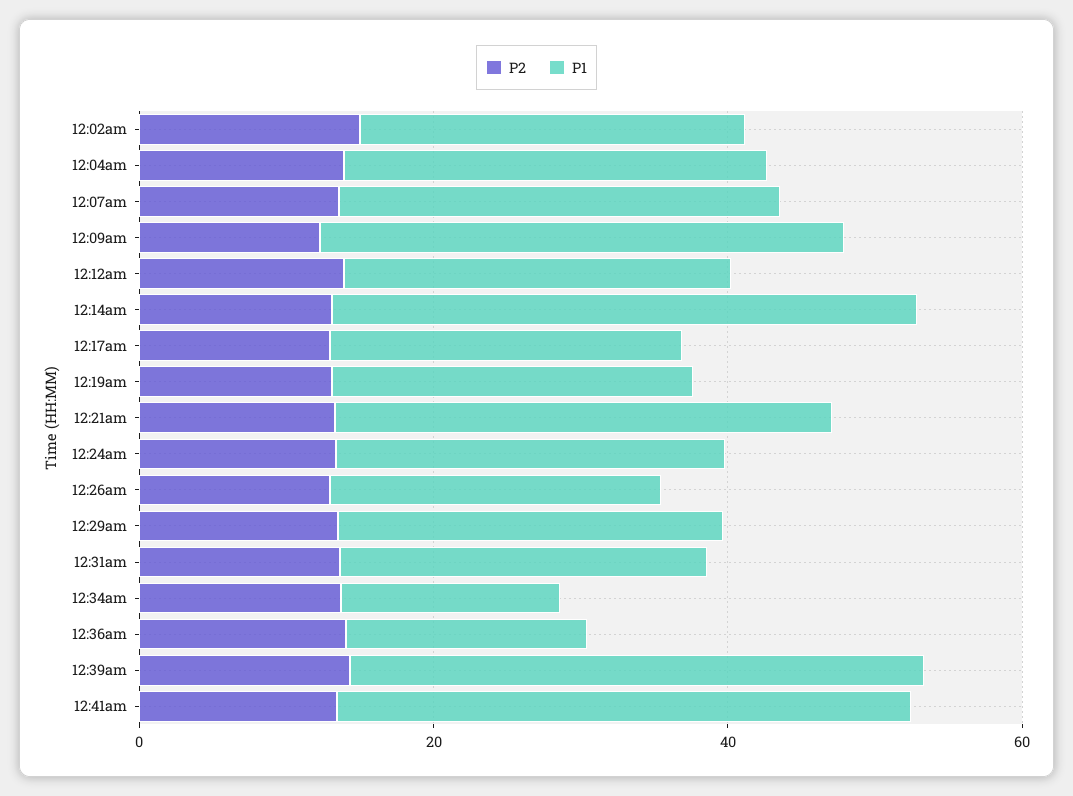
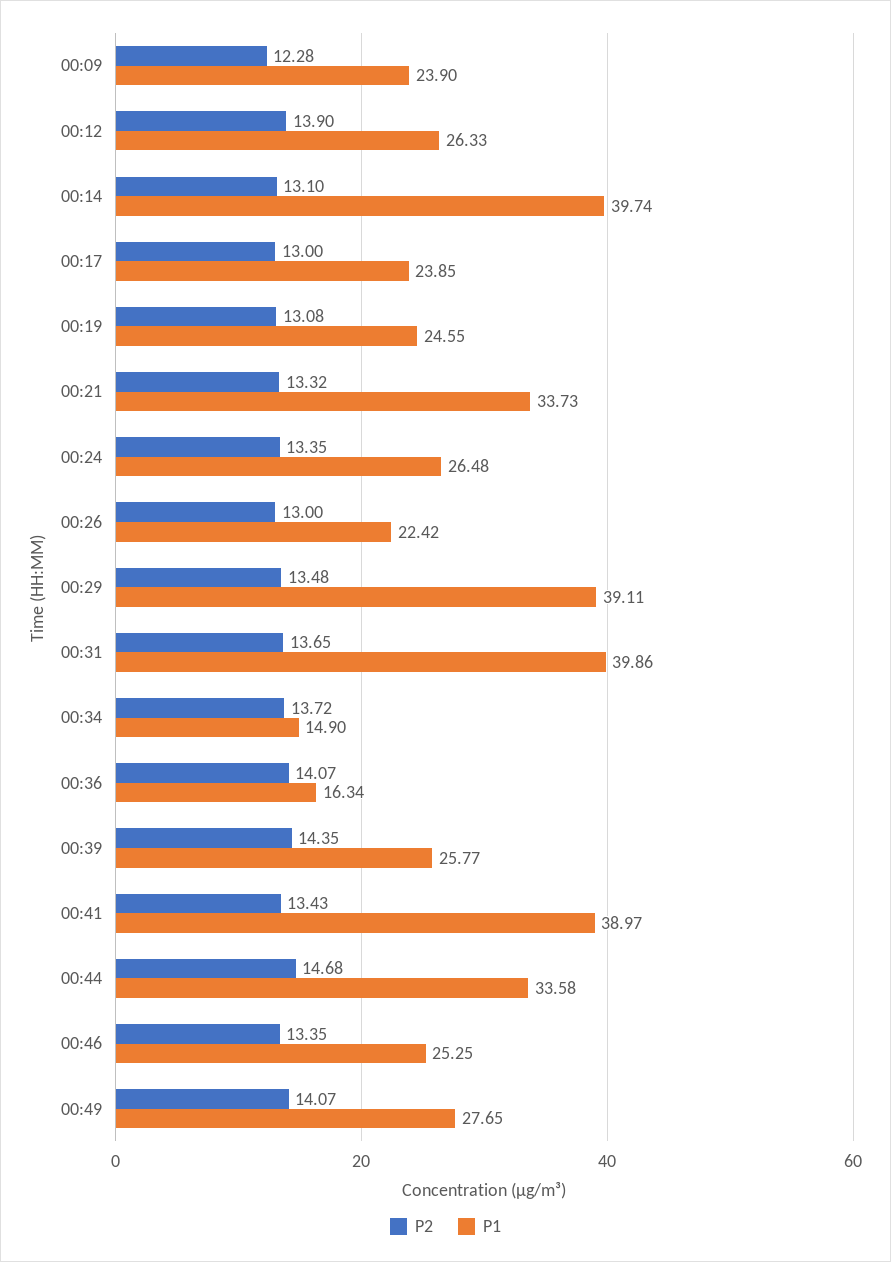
P2, 12:02am: 15 -> none
P1, 12:02am: 25 -> none
P2, 12:04am: 15 -> none
P1, 12:04am: 30 -> none
P2, 12:07am: 15 -> none
P1, 12:07am: 30 -> none
P1, 12:09am: 35 -> 23.9
P1, 12:29am: 25 -> 39.11
P1, 12:31am: 25 -> 39.86
P1, 12:39am: 40 -> 25.77
P2, 00:44: none -> 14.68
P1, 00:44: none -> 33.58
P2, 00:46: none -> 13.35
P1, 00:46: none -> 25.25
P2, 00:49: none -> 14.07
P1, 00:49: none -> 27.65

